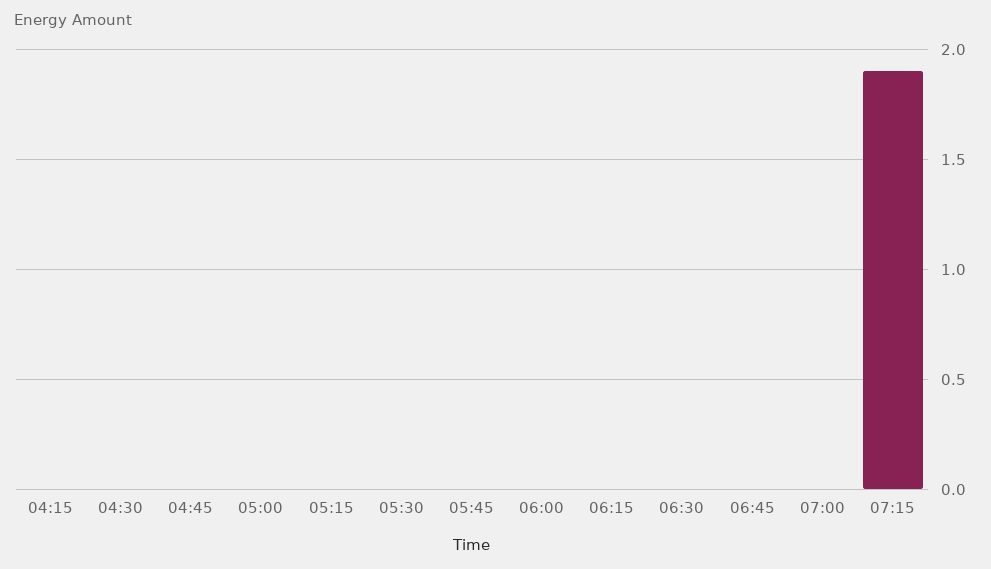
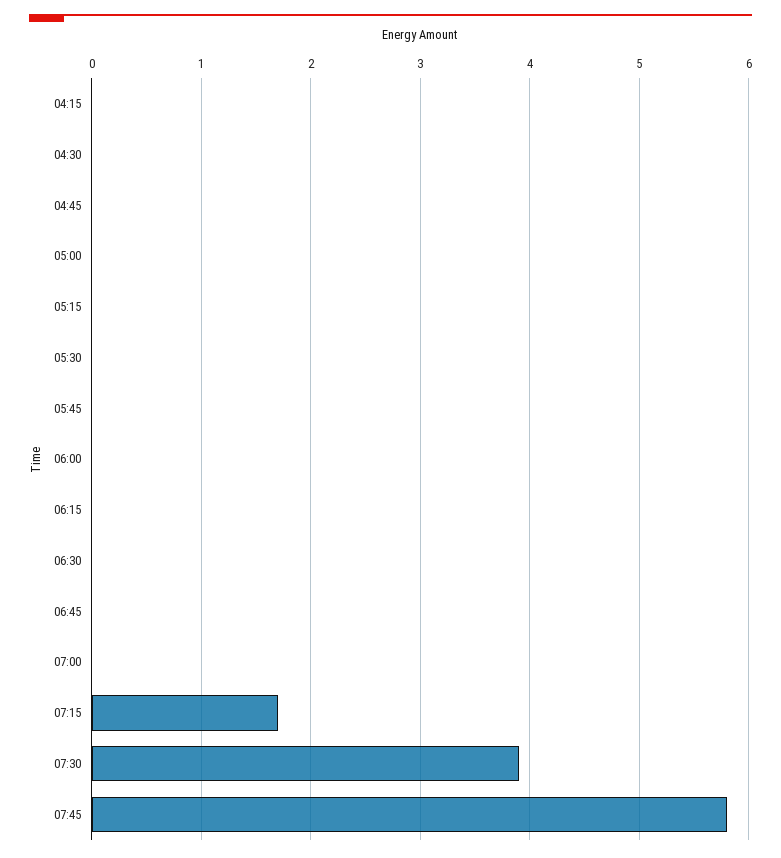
07:15: 1.9 -> 1.7
07:30: none -> 3.9
07:45: none -> 5.8

